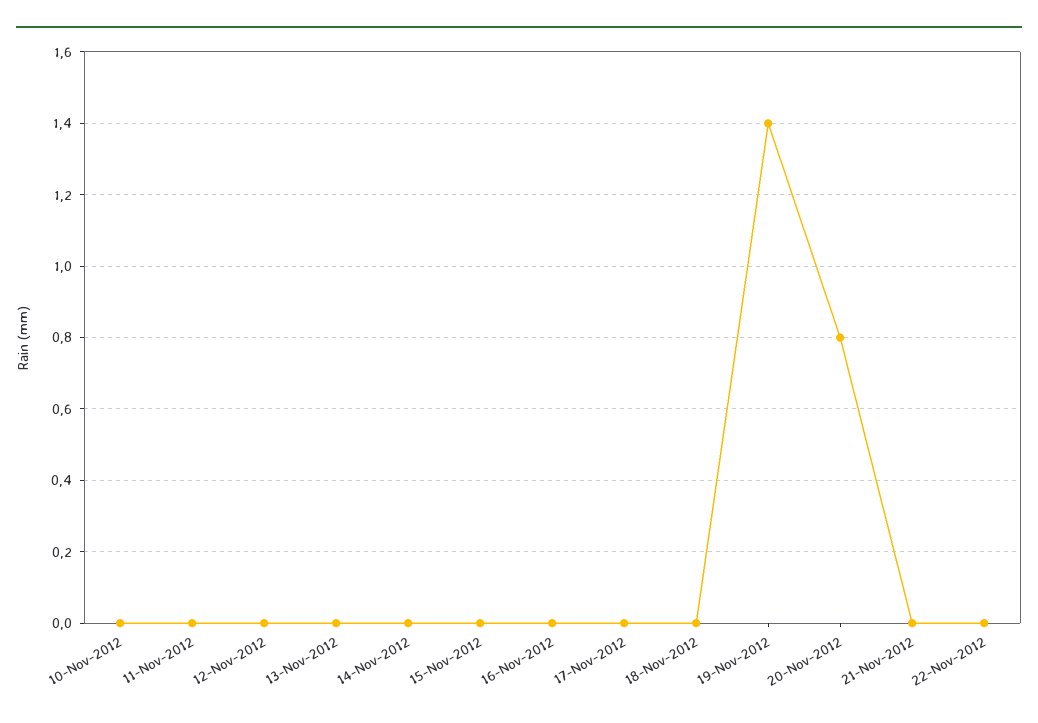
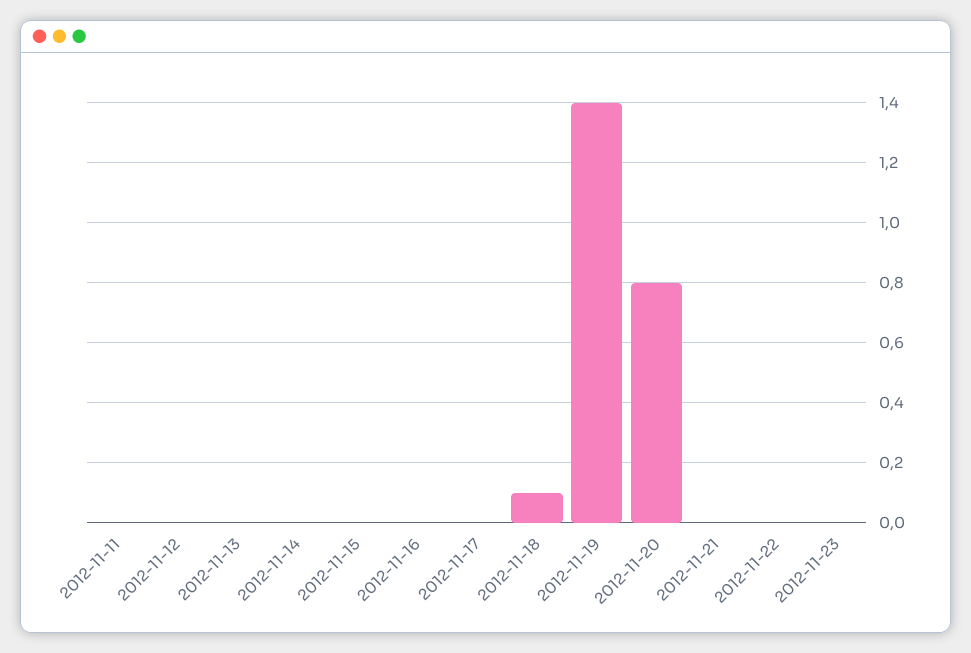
10-Nov-2012: 0 -> none
18-Nov-2012: 0 -> 0.1
2012-11-23: none -> 0

